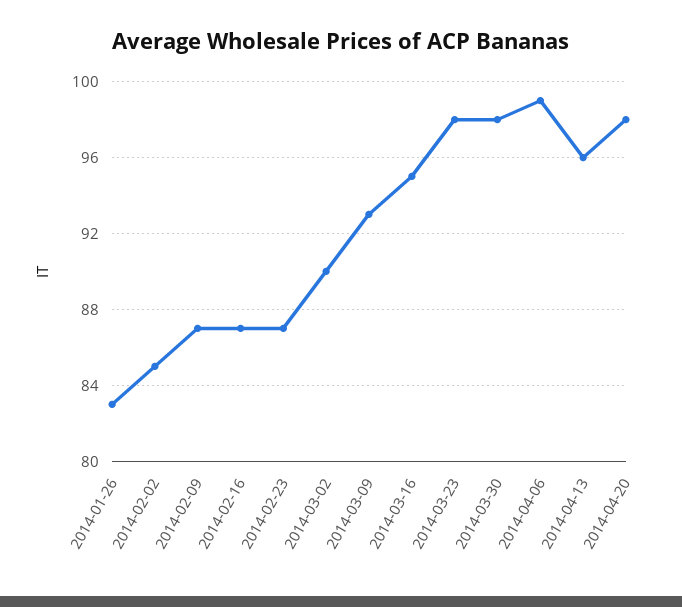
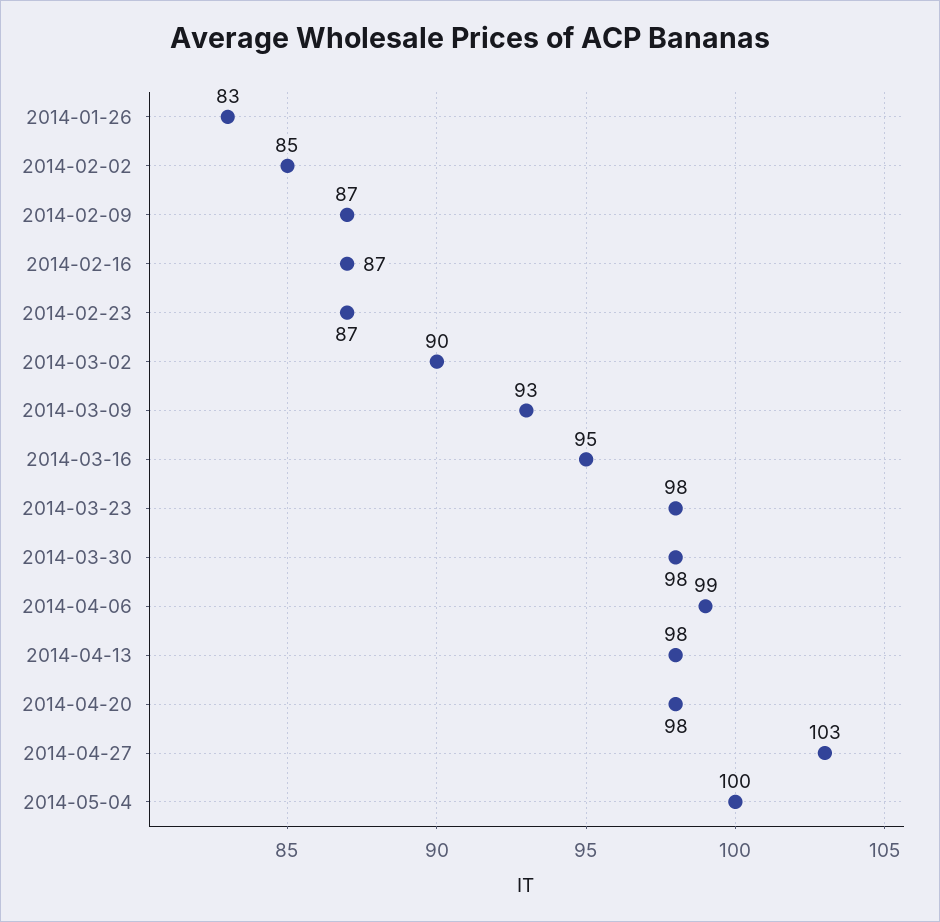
2014-04-13: 96 -> 98
2014-04-27: none -> 103
2014-05-04: none -> 100

